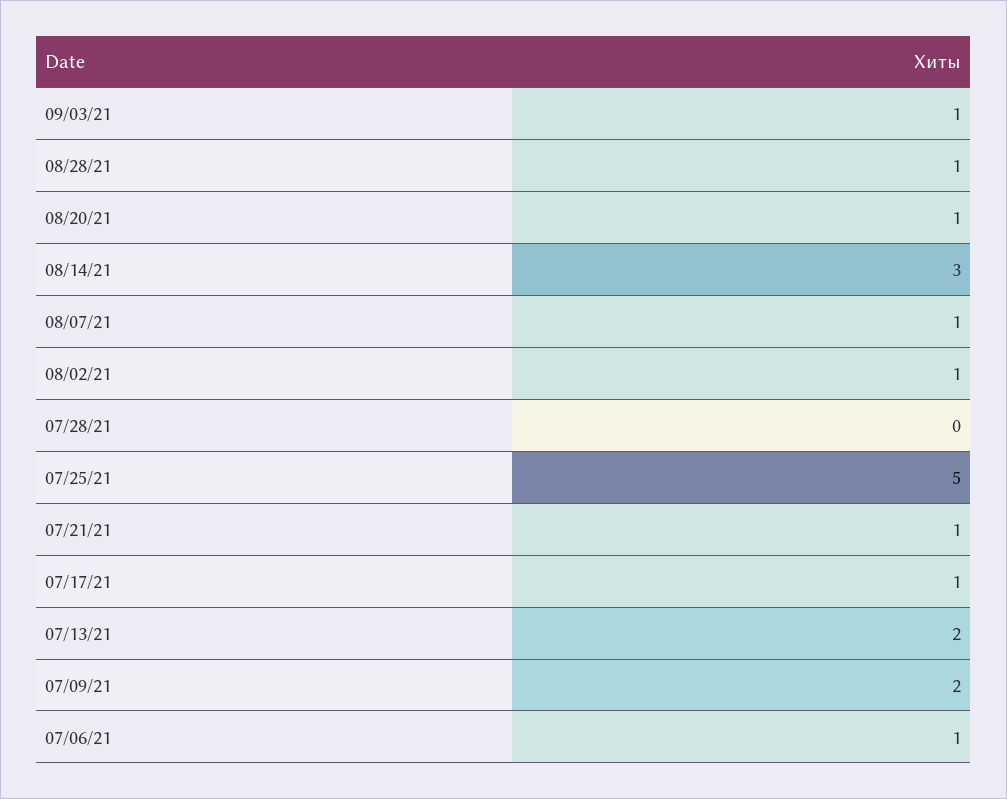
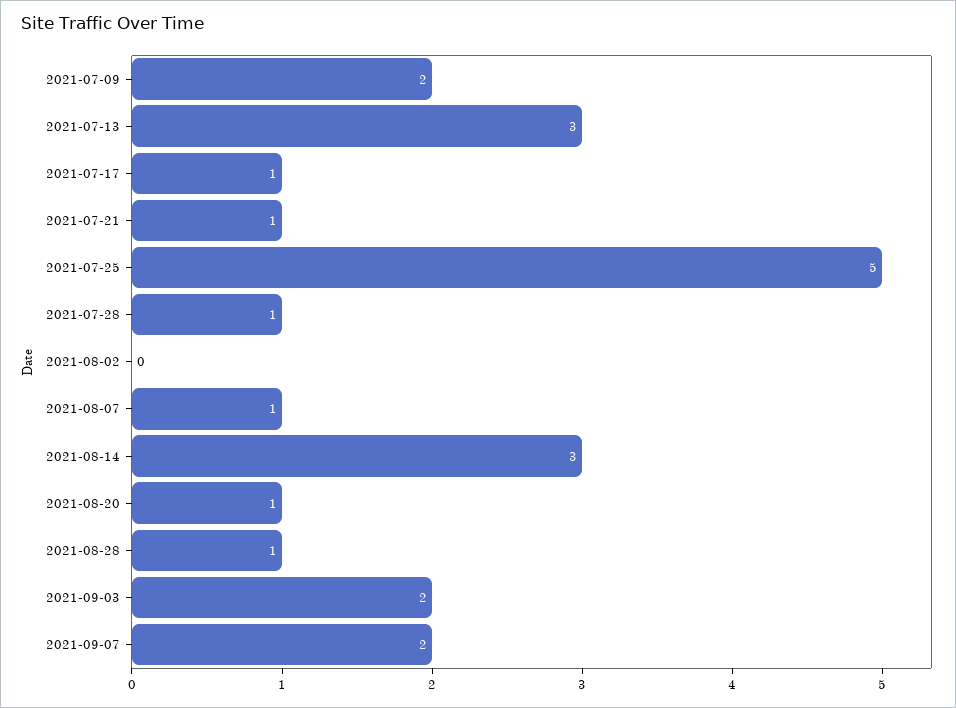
09/03/21: 1 -> 2
08/02/21: 1 -> 0
07/28/21: 0 -> 1
07/13/21: 2 -> 3
07/06/21: 1 -> none
2021-09-07: none -> 2

